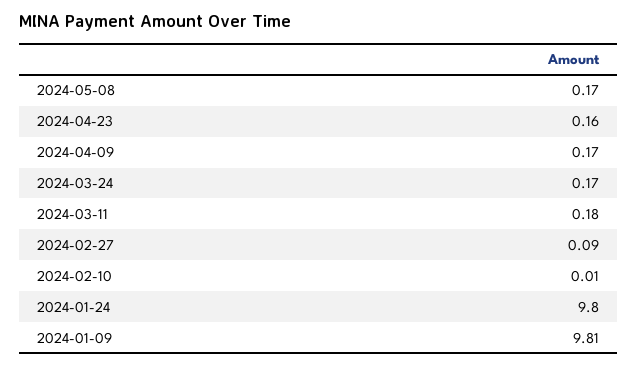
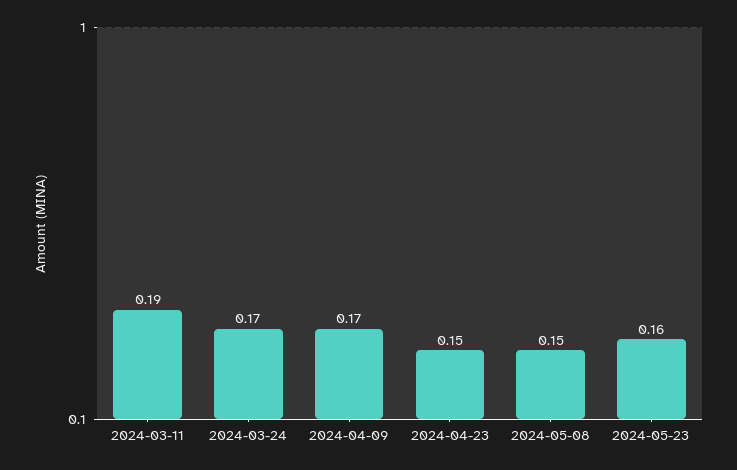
2024-05-08: 0.17 -> 0.15
2024-04-23: 0.16 -> 0.15
2024-03-11: 0.18 -> 0.19
2024-02-27: 0.09 -> none
2024-02-10: 0.01 -> none
2024-01-24: 9.8 -> none
2024-01-09: 9.81 -> none
2024-05-23: none -> 0.16

